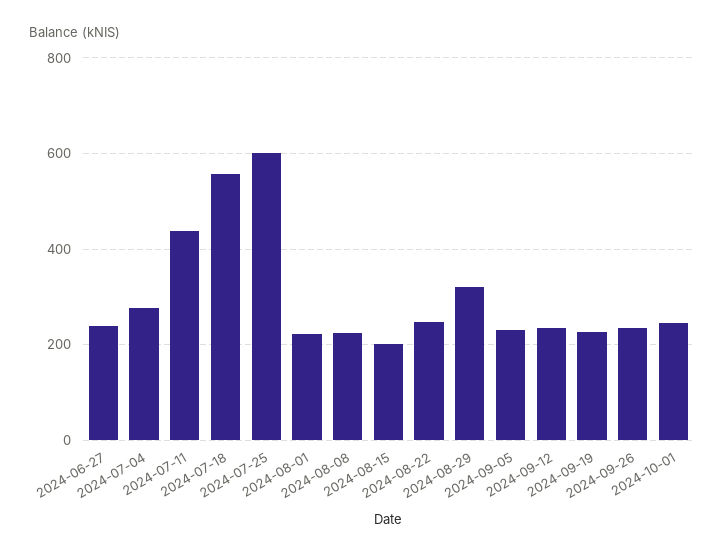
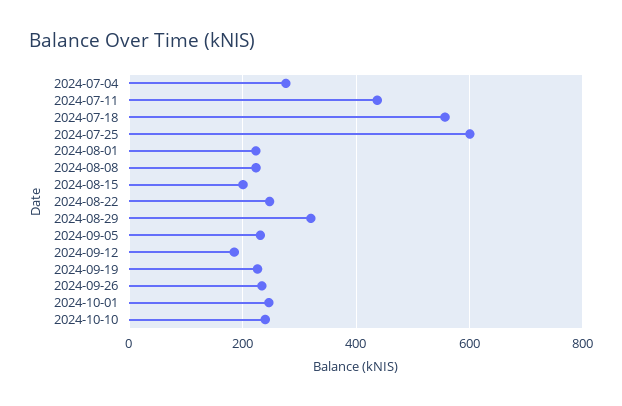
2024-06-27: 240 -> none
2024-09-12: 240 -> 180
2024-10-10: none -> 240

